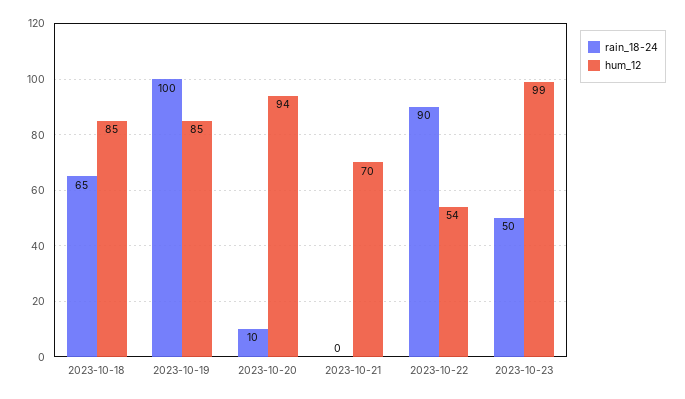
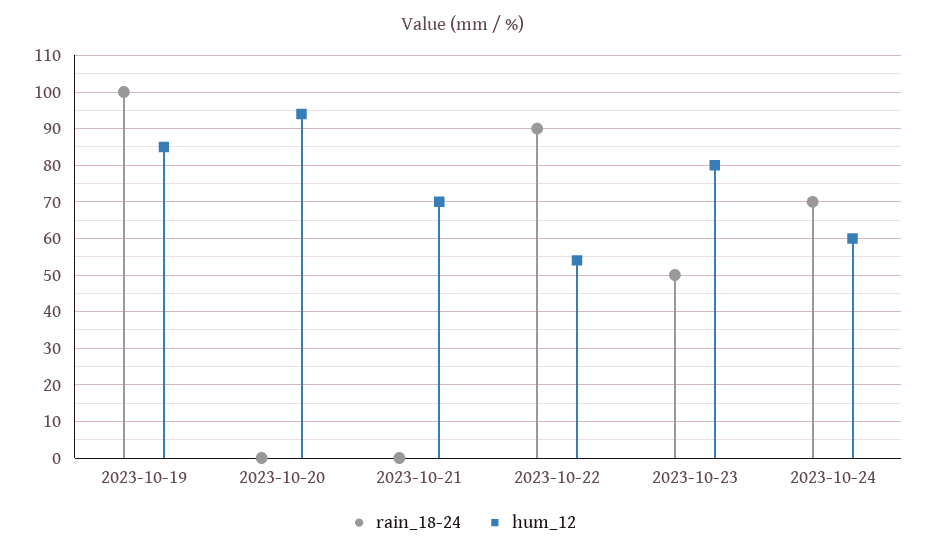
rain_18-24, 2023-10-18: 65 -> none
hum_12, 2023-10-18: 85 -> none
rain_18-24, 2023-10-20: 10 -> 0
hum_12, 2023-10-23: 99 -> 80
rain_18-24, 2023-10-24: none -> 70
hum_12, 2023-10-24: none -> 60

